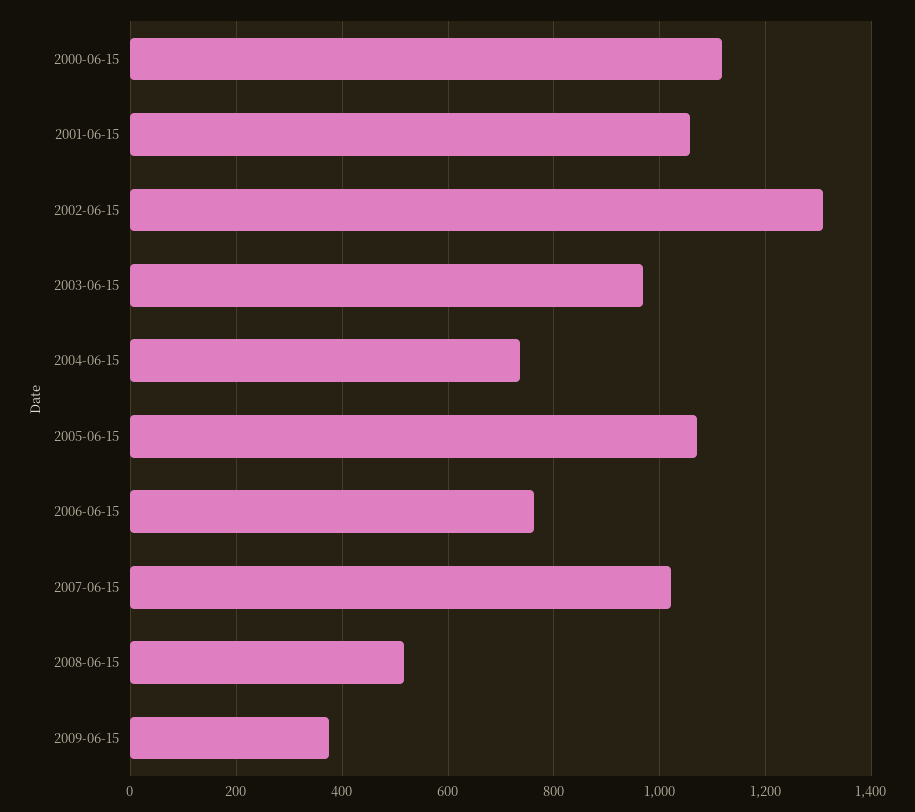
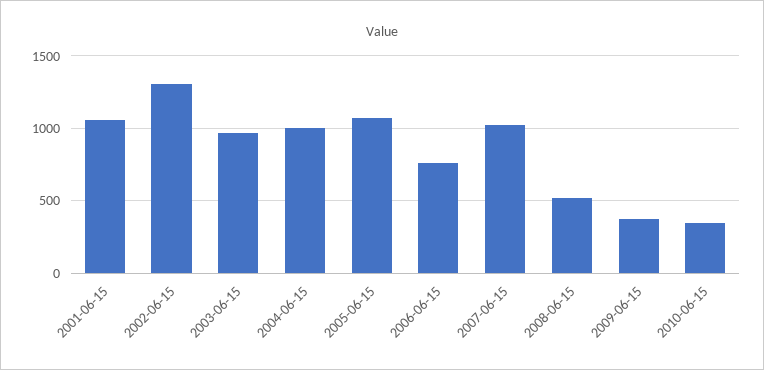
2000-06-15: 1120 -> none
2004-06-15: 740 -> 1000
2010-06-15: none -> 350

